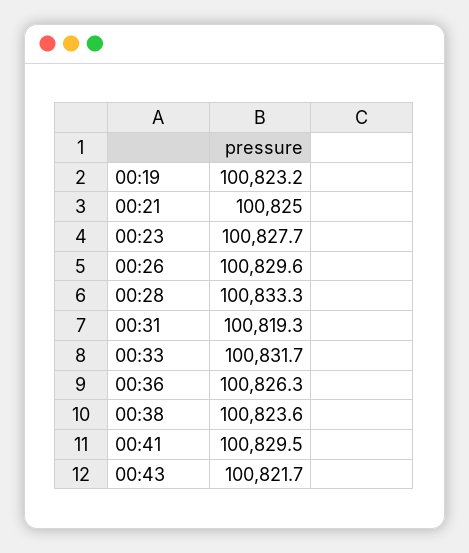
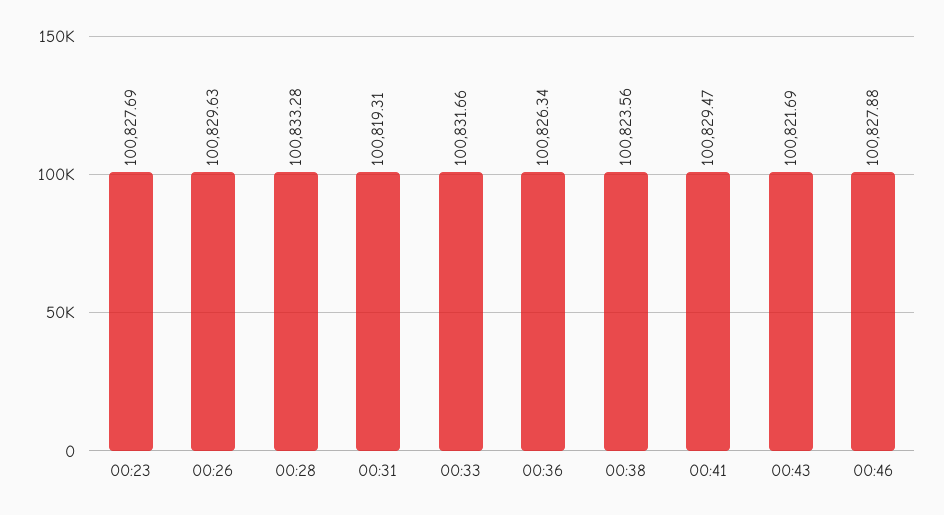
00:19: 100823.2 -> none
00:21: 100825 -> none
00:46: none -> 100827.88

